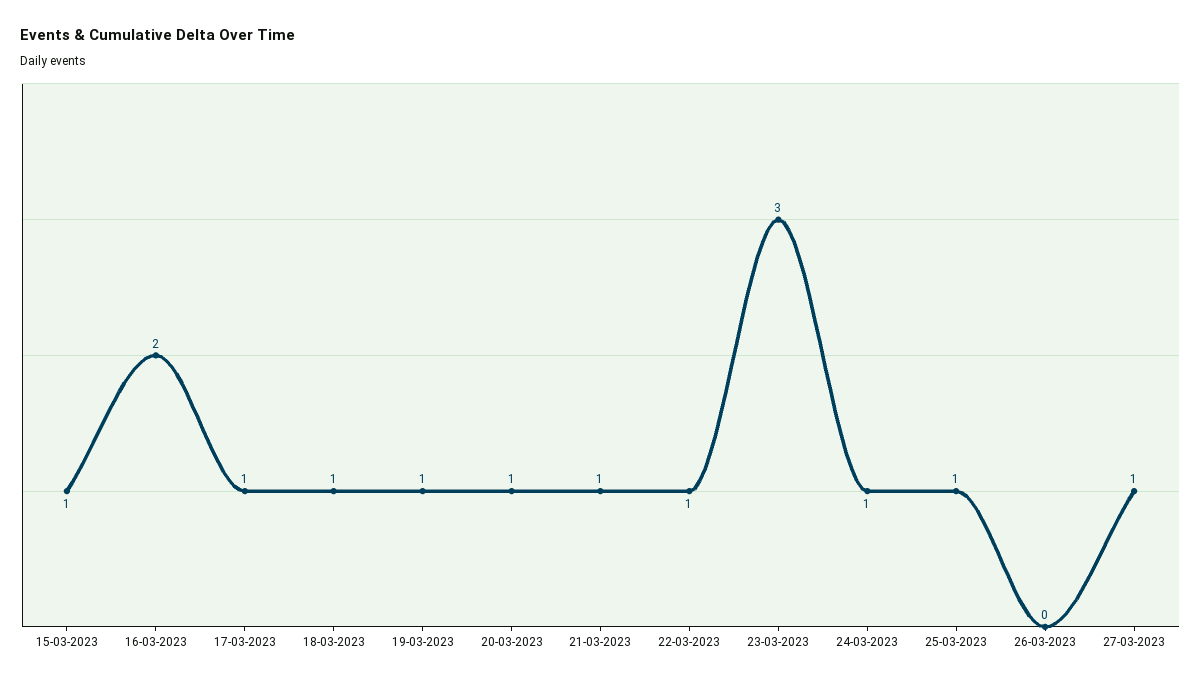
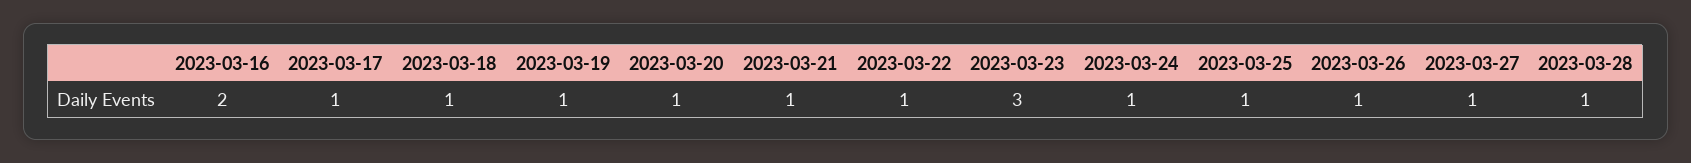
15-03-2023: 1 -> none
26-03-2023: 0 -> 1
2023-03-28: none -> 1

